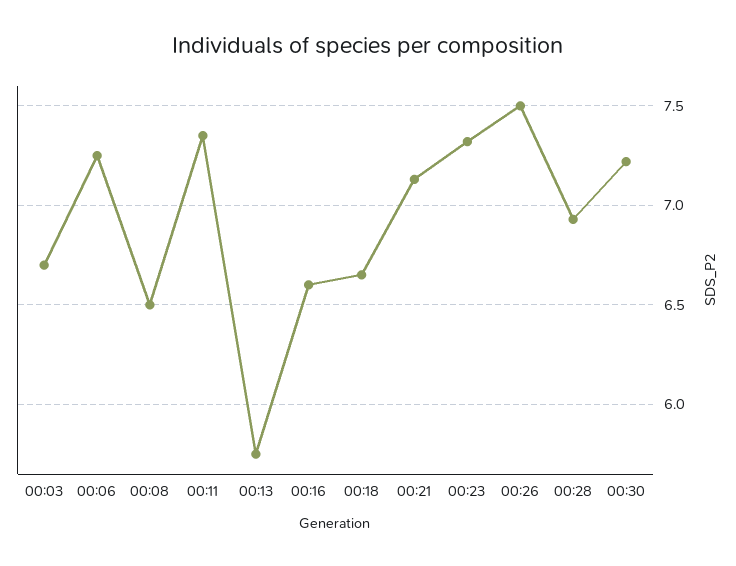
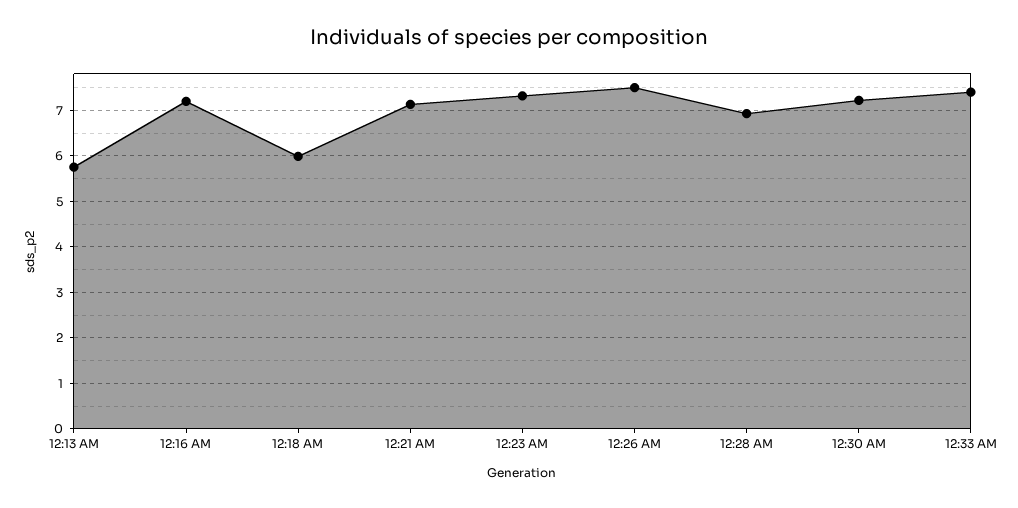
00:03: 6.7 -> none
00:06: 7.25 -> none
00:08: 6.5 -> none
00:11: 7.35 -> none
00:16: 6.6 -> 7.2
00:18: 6.65 -> 6
12:33 AM: none -> 7.4

